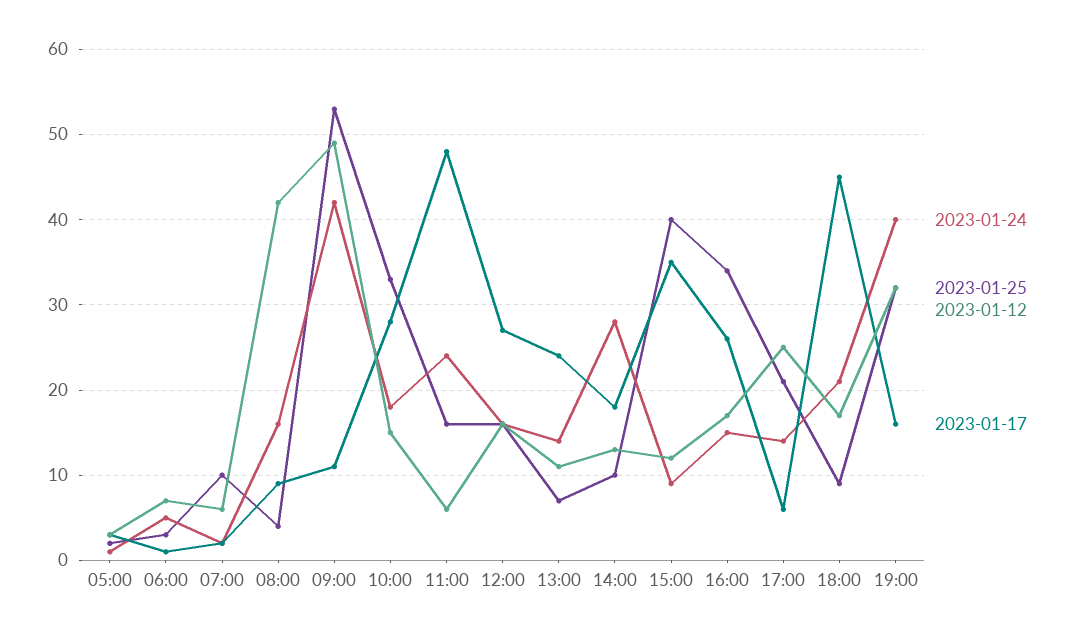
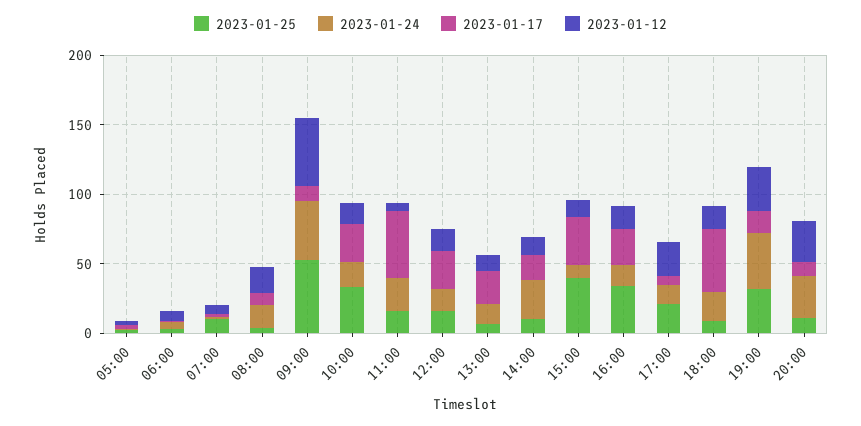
2023-01-12, 08:00: 42 -> 20
2023-01-25, 20:00: none -> 10
2023-01-24, 20:00: none -> 30
2023-01-17, 20:00: none -> 10
2023-01-12, 20:00: none -> 30

